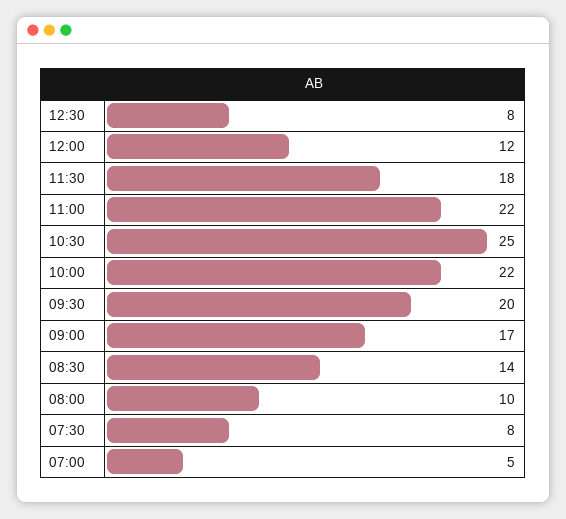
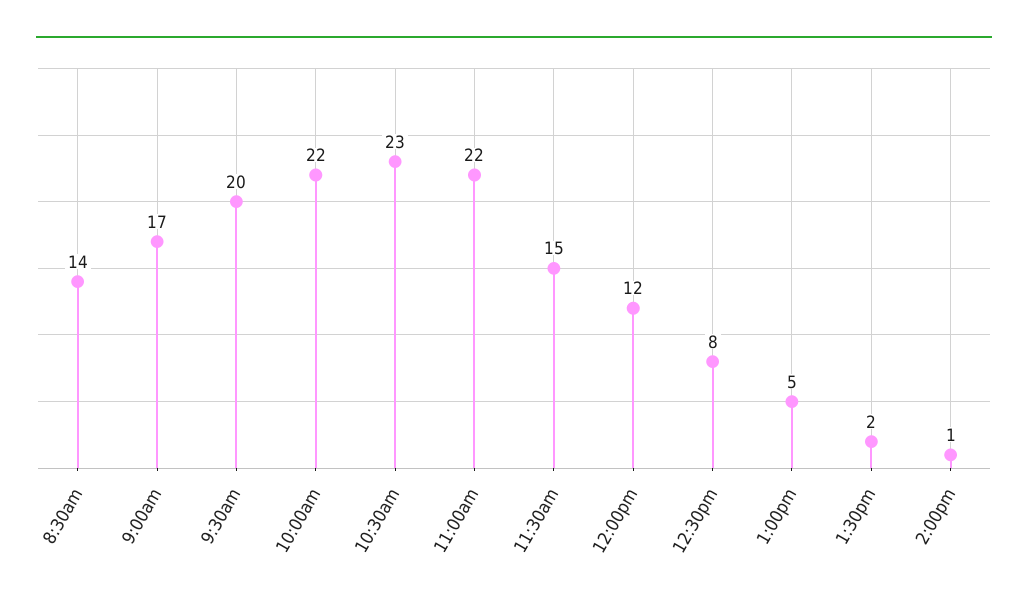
11:30: 18 -> 15
10:30: 25 -> 23
08:00: 10 -> none
07:30: 8 -> none
07:00: 5 -> none
1:00pm: none -> 5
1:30pm: none -> 2
2:00pm: none -> 1

